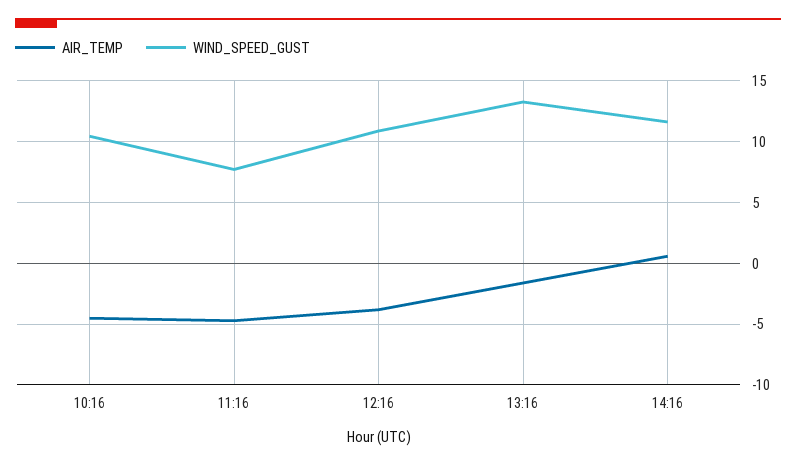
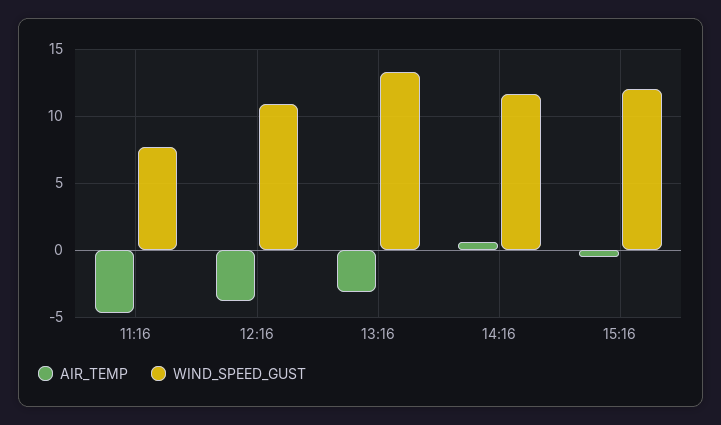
AIR_TEMP, 10:16: -4.5 -> none
WIND_SPEED_GUST, 10:16: 10.5 -> none
AIR_TEMP, 13:16: -1.5 -> -3
AIR_TEMP, 15:16: none -> -0.5
WIND_SPEED_GUST, 15:16: none -> 12

